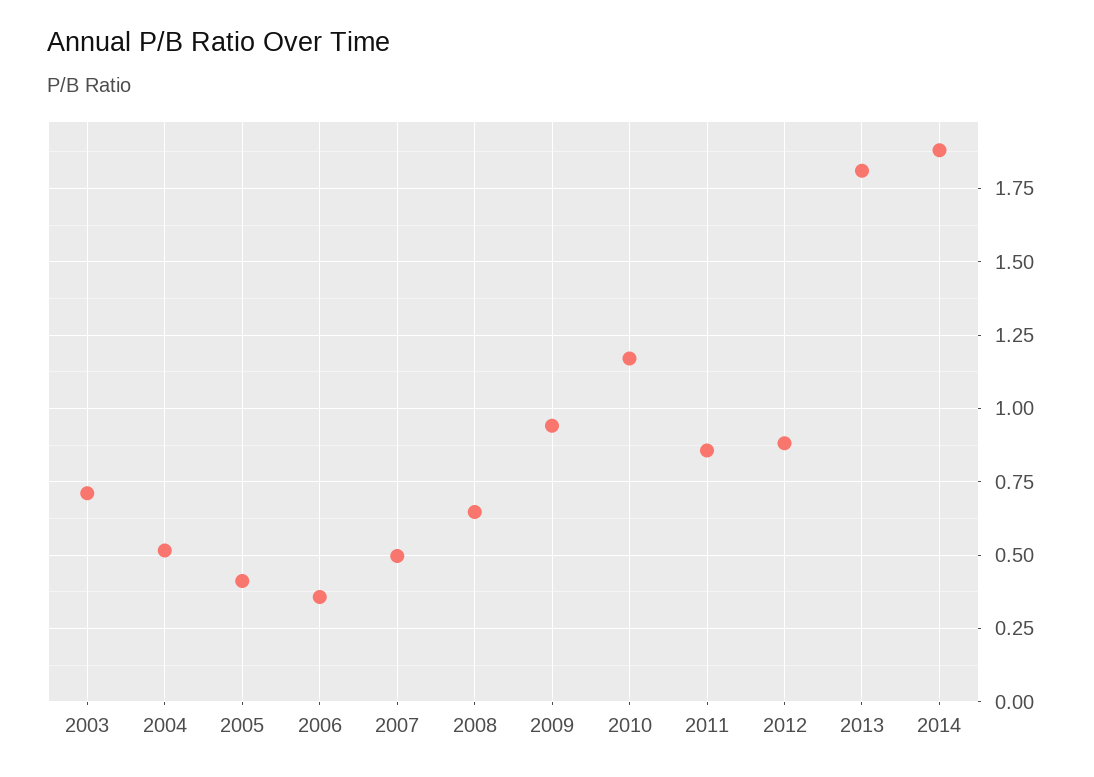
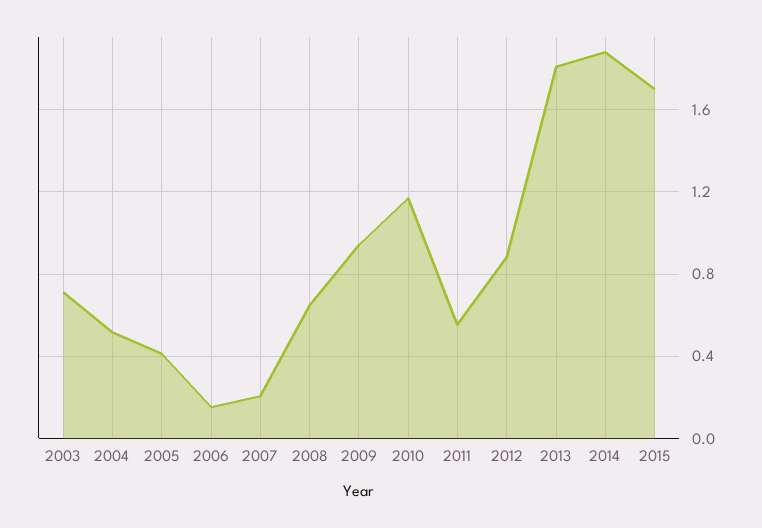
2006: 0.35 -> 0.15
2007: 0.5 -> 0.2
2011: 0.85 -> 0.55
2015: none -> 1.7

